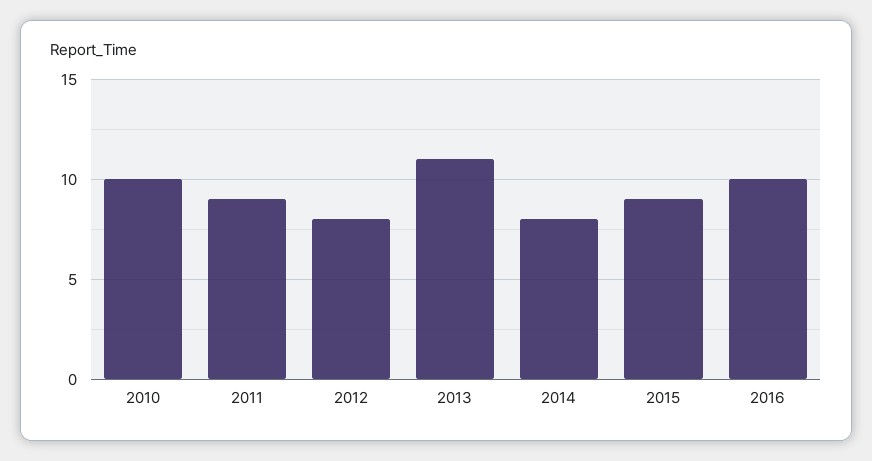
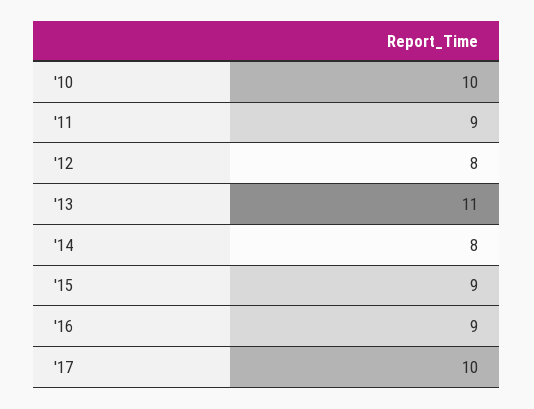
2016: 10 -> 9
'17: none -> 10

